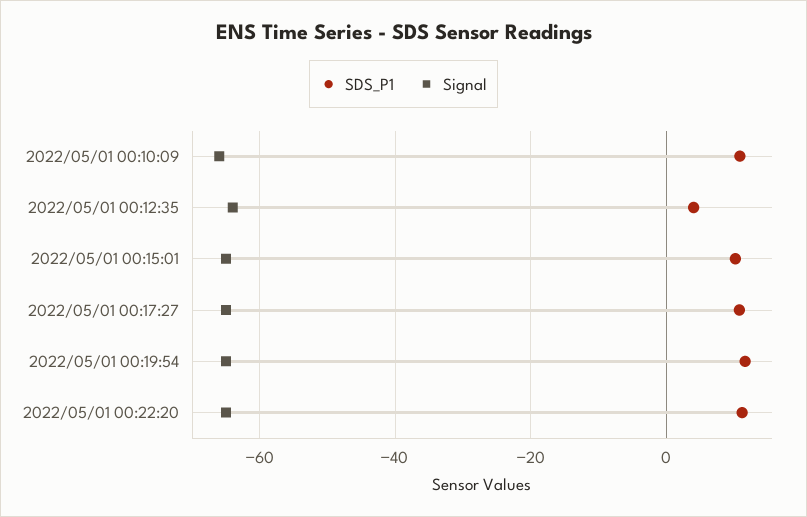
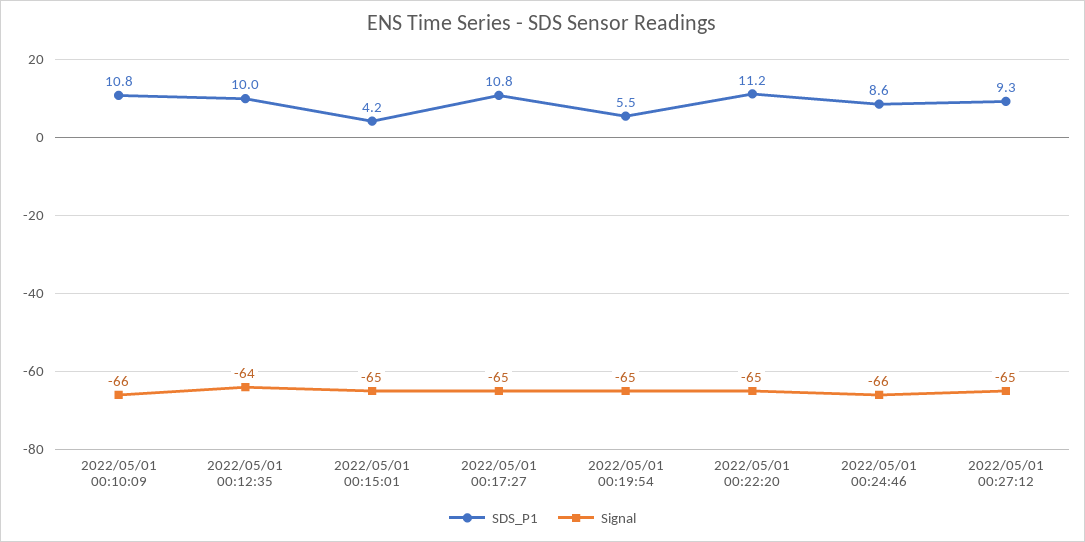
SDS_P1, 2022/05/01 00:12:35: 4 -> 10
SDS_P1, 2022/05/01 00:15:01: 10 -> 4.2
SDS_P1, 2022/05/01 00:19:54: 12 -> 5.5
SDS_P1, 2022/05/01 00:24:46: none -> 8.6
Signal, 2022/05/01 00:24:46: none -> -66
SDS_P1, 2022/05/01 00:27:12: none -> 9.3
Signal, 2022/05/01 00:27:12: none -> -65

